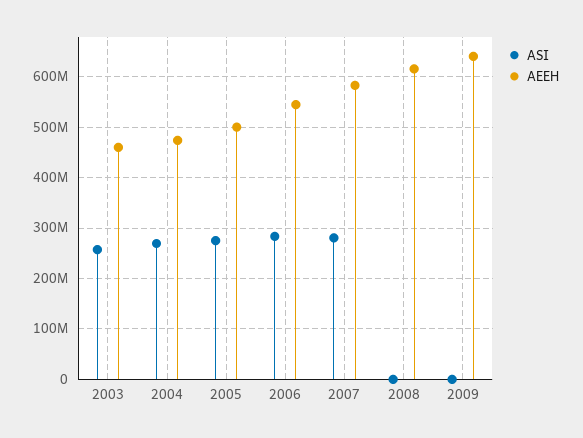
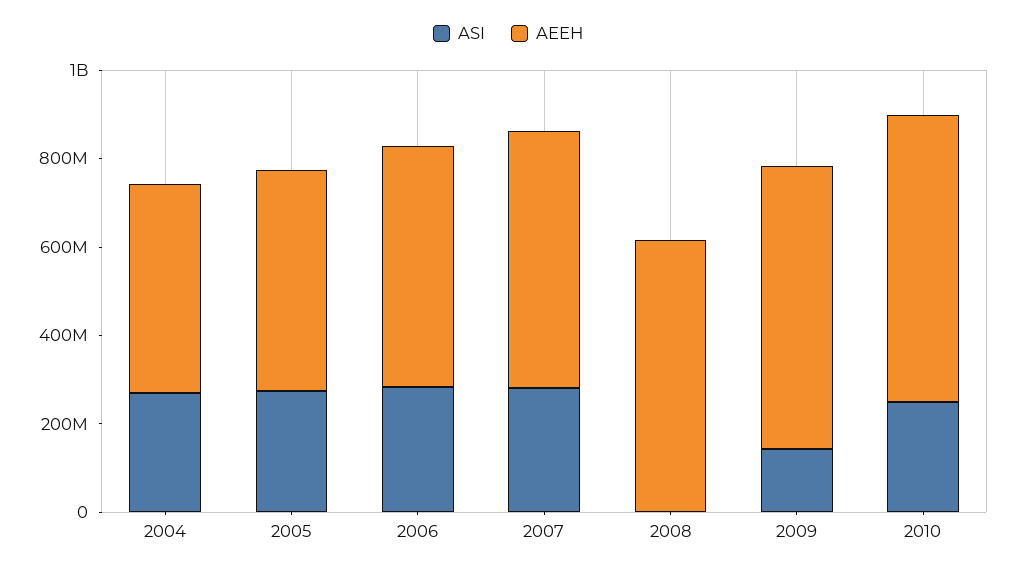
ASI, 2003: 260000000 -> none
AEEH, 2003: 460000000 -> none
ASI, 2009: 0 -> 150000000
ASI, 2010: none -> 250000000
AEEH, 2010: none -> 650000000

